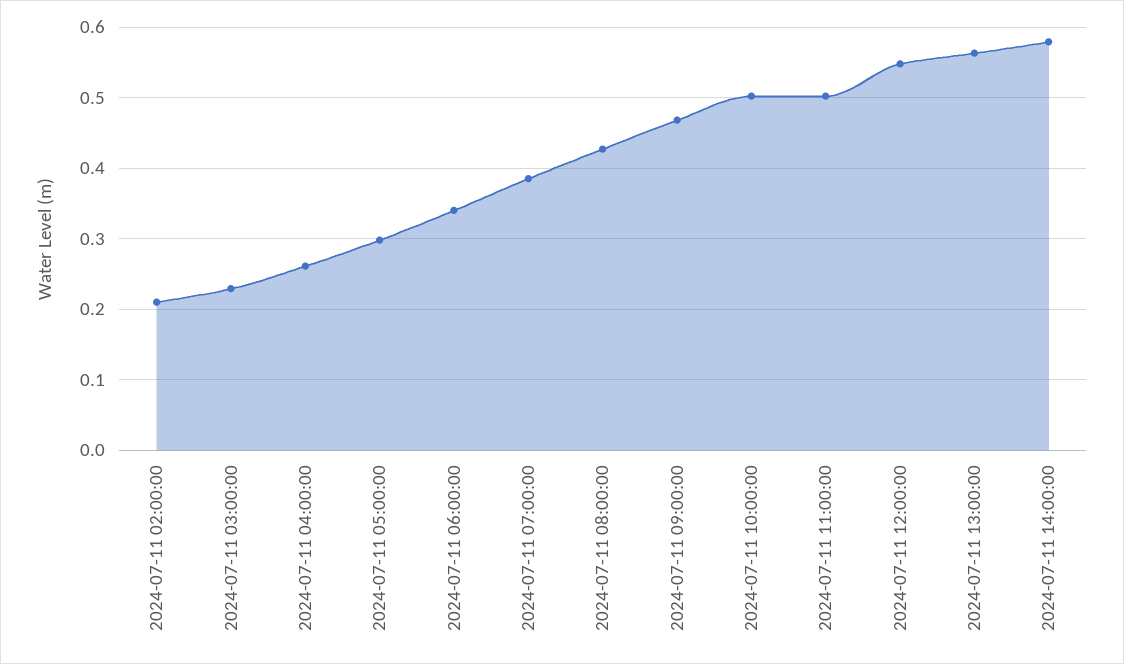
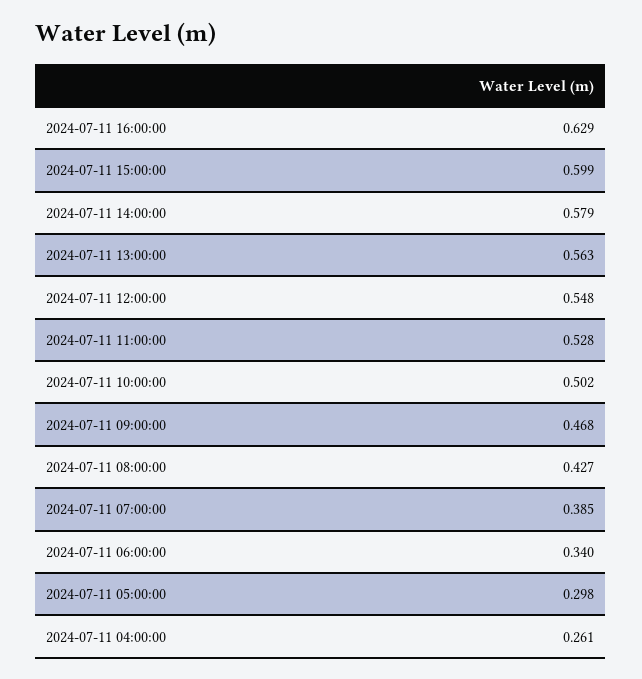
2024-07-11 02:00:00: 0.21 -> none
2024-07-11 03:00:00: 0.23 -> none
2024-07-11 11:00:00: 0.5 -> 0.528
2024-07-11 16:00:00: none -> 0.629
2024-07-11 15:00:00: none -> 0.599

